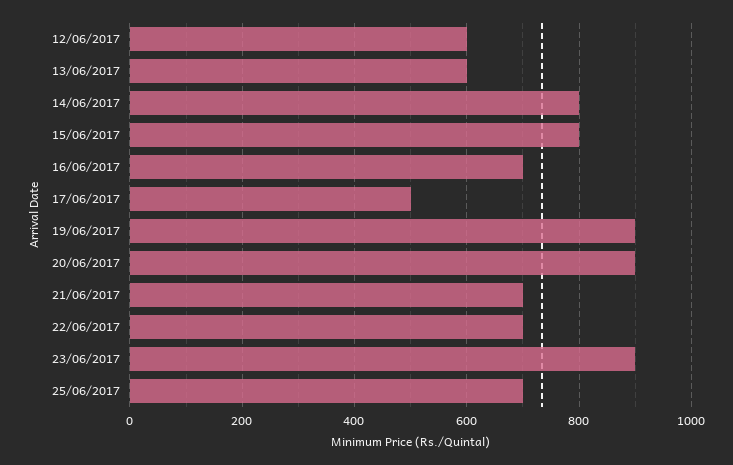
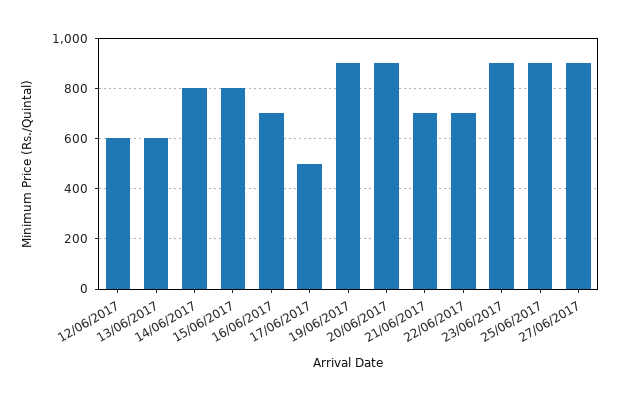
25/06/2017: 700 -> 900
27/06/2017: none -> 900

